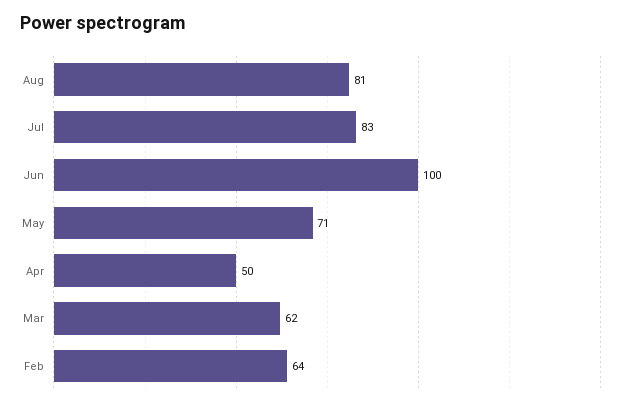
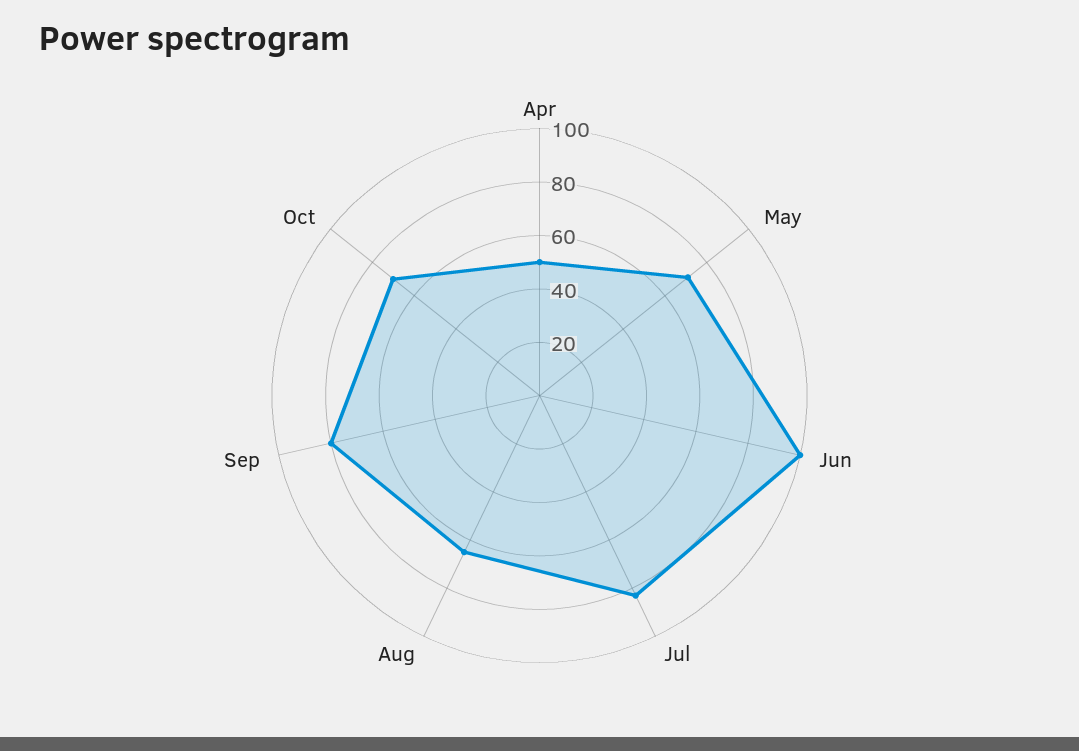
Aug: 81 -> 65
Mar: 62 -> none
Feb: 64 -> none
Sep: none -> 80
Oct: none -> 70

